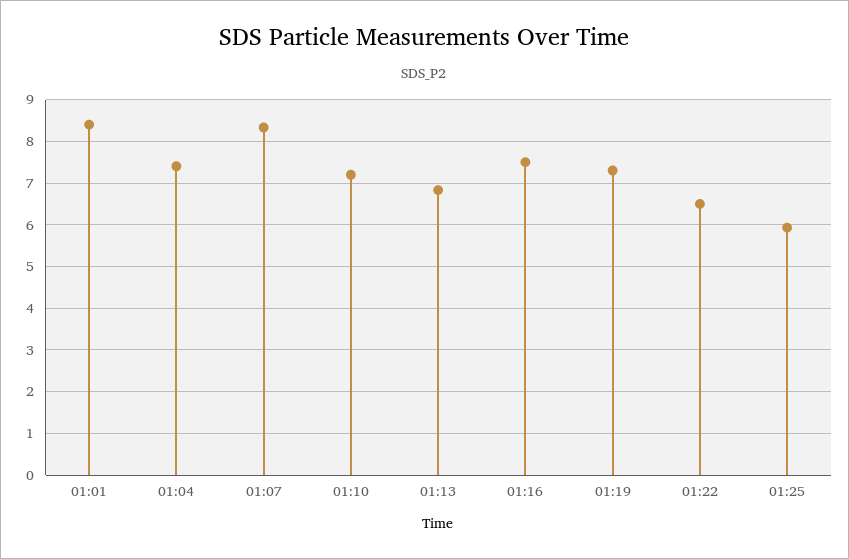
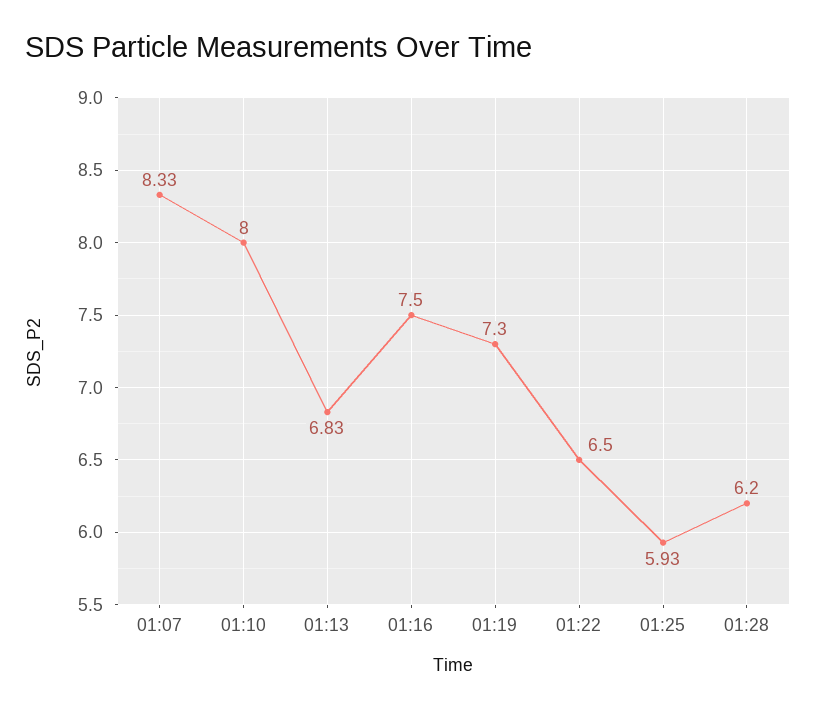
01:01: 8.4 -> none
01:04: 7.4 -> none
01:10: 7.2 -> 8
01:28: none -> 6.2

